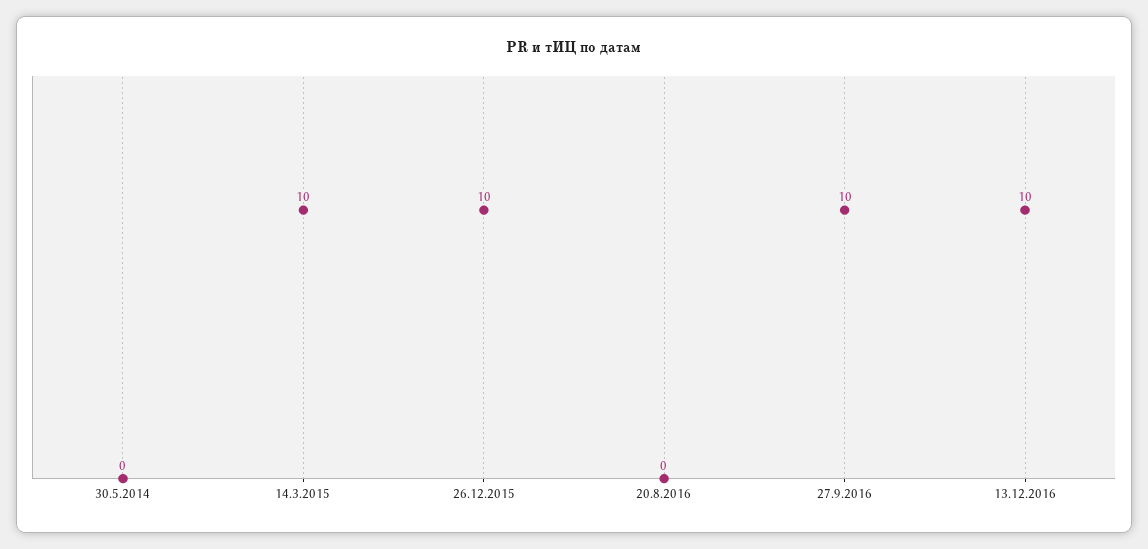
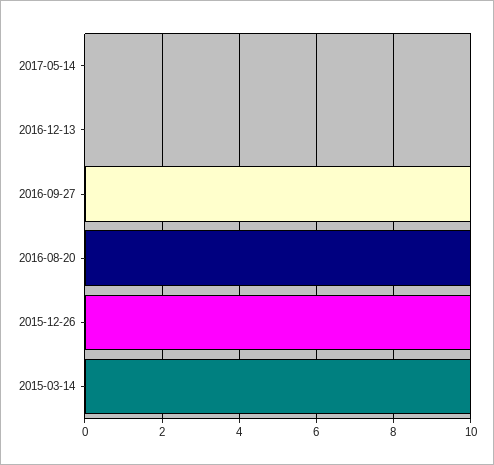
30.5.2014: 0 -> none
20.8.2016: 0 -> 10
13.12.2016: 10 -> 0
2017-05-14: none -> 0

